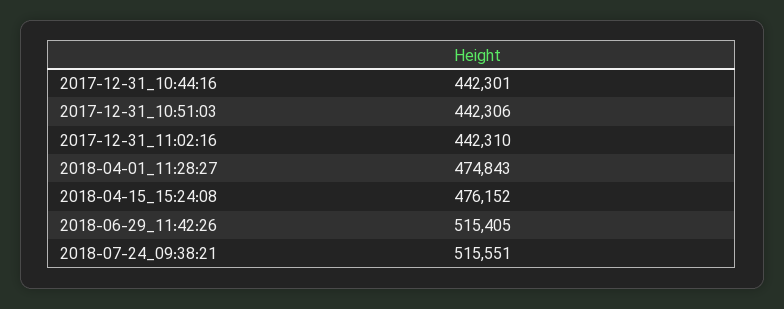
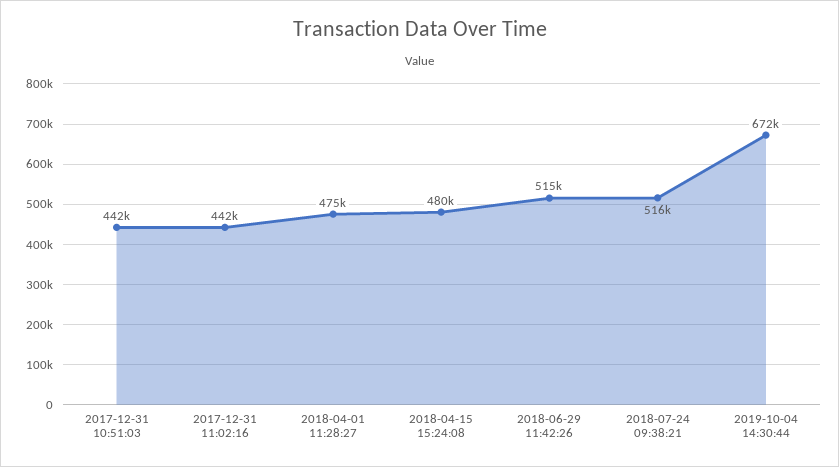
2017-12-31_10:44:16: 442301 -> none
2018-04-15_15:24:08: 476152 -> 480000
2019-10-04 14:30:44: none -> 672000

